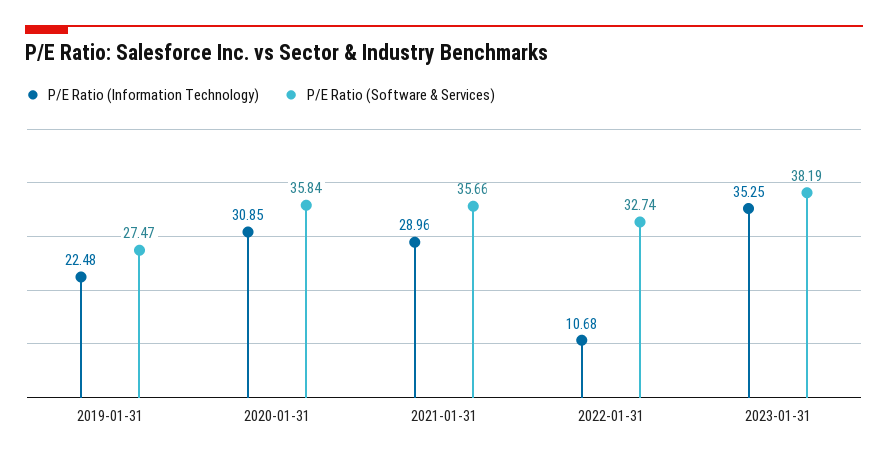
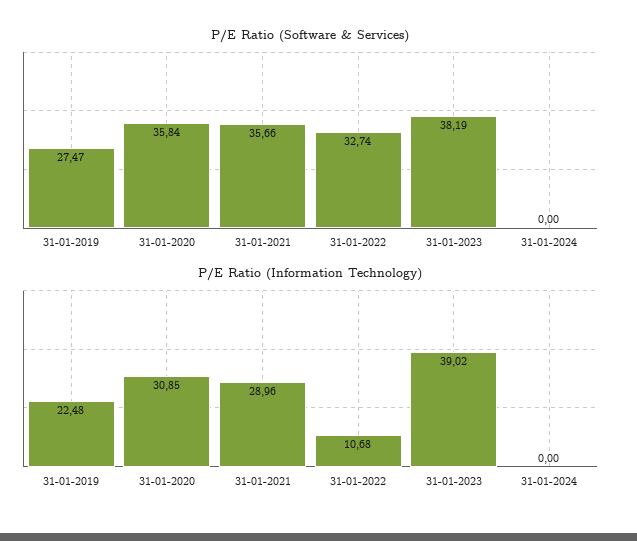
P/E Ratio (Information Technology), 2023-01-31: 35.25 -> 39.02
P/E Ratio (Software & Services), 31-01-2024: none -> 0
P/E Ratio (Information Technology), 31-01-2024: none -> 0

